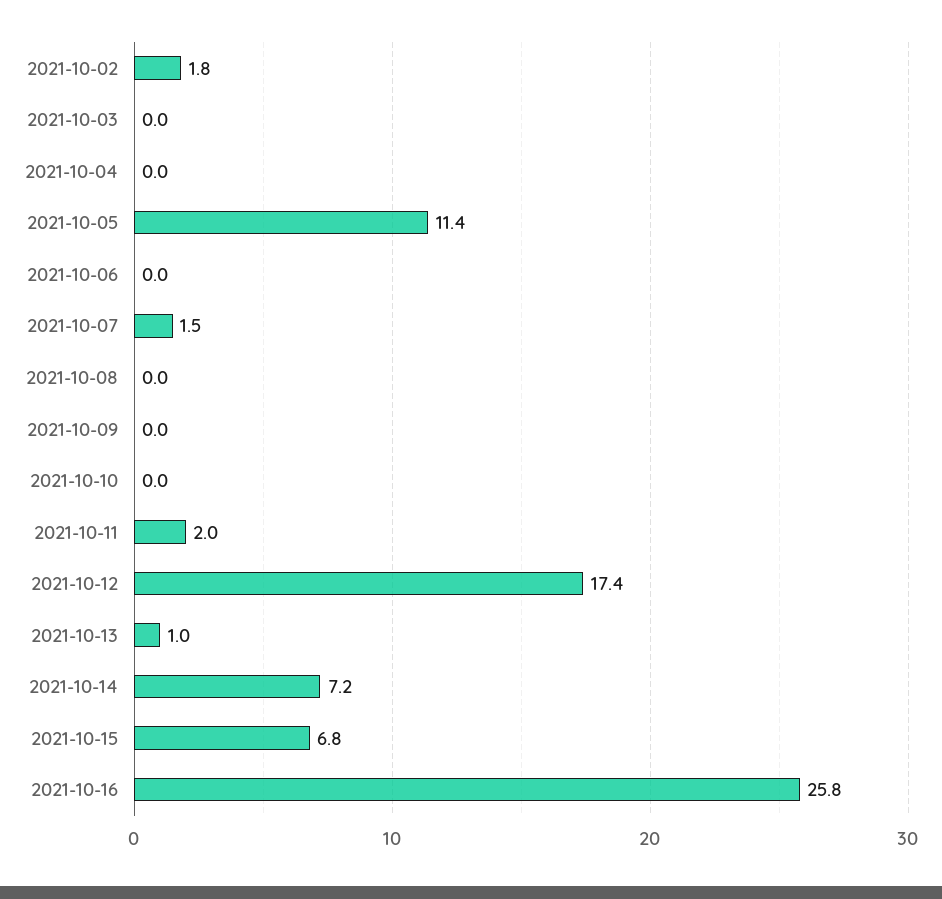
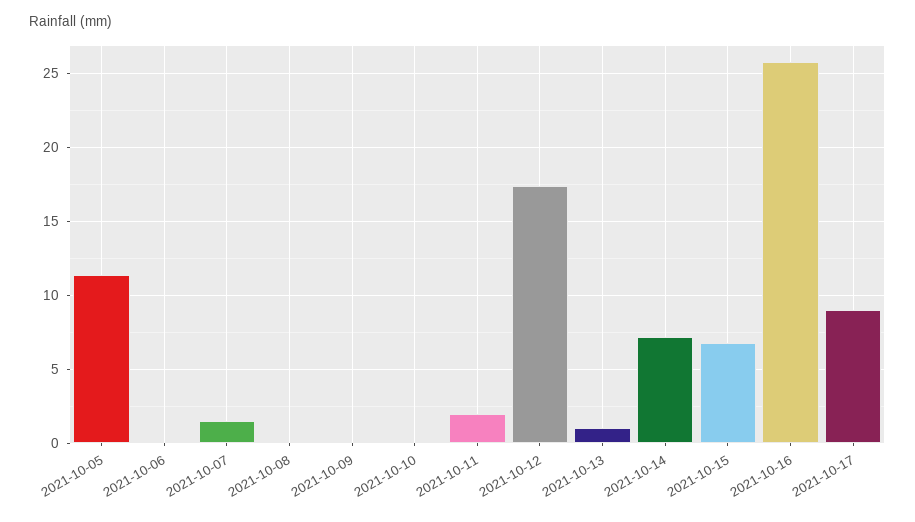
2021-10-02: 1.8 -> none
2021-10-03: 0 -> none
2021-10-04: 0 -> none
2021-10-17: none -> 9

